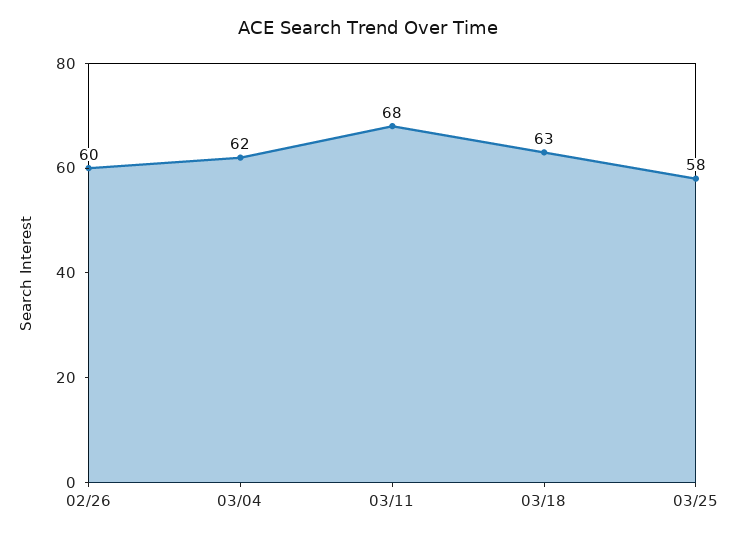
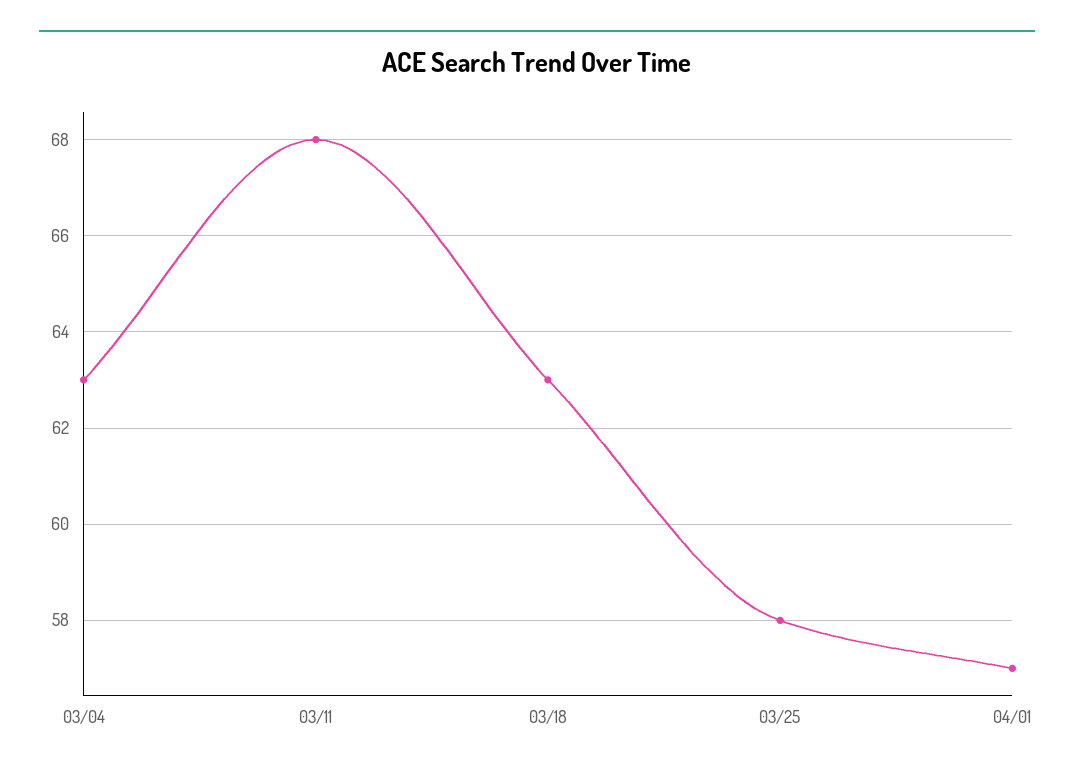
02/26: 60 -> none
03/04: 62 -> 63
04/01: none -> 57

